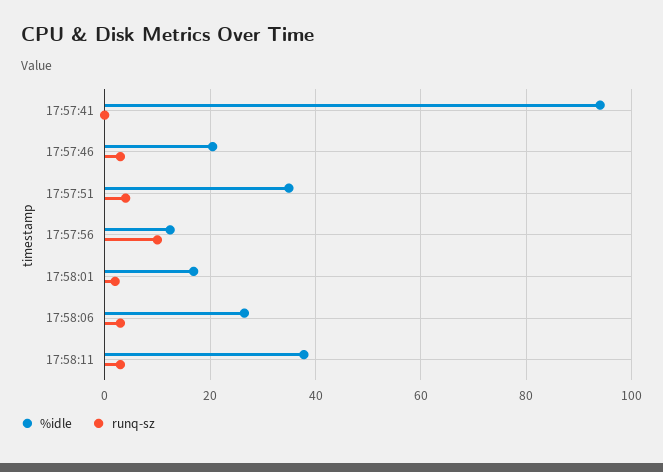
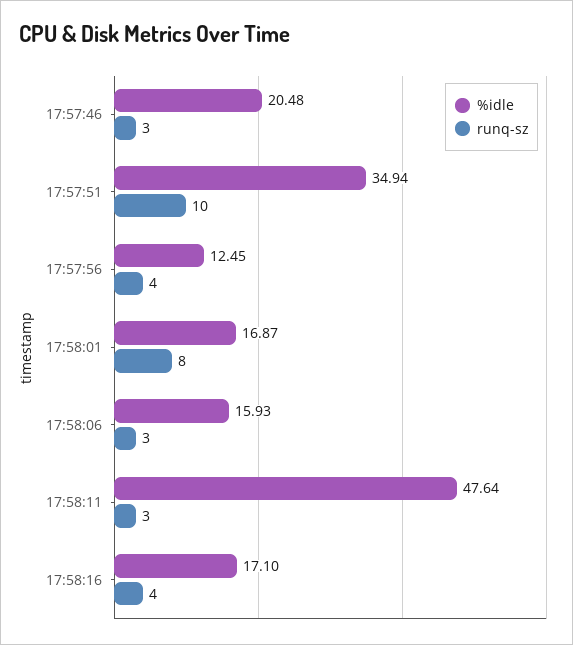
%idle, 17:57:41: 94 -> none
runq-sz, 17:57:41: 0 -> none
runq-sz, 17:57:51: 4 -> 10
runq-sz, 17:57:56: 10 -> 4
runq-sz, 17:58:01: 2 -> 8
%idle, 17:58:06: 26 -> 15.93
%idle, 17:58:11: 38 -> 47.64
%idle, 17:58:16: none -> 17.1
runq-sz, 17:58:16: none -> 4

